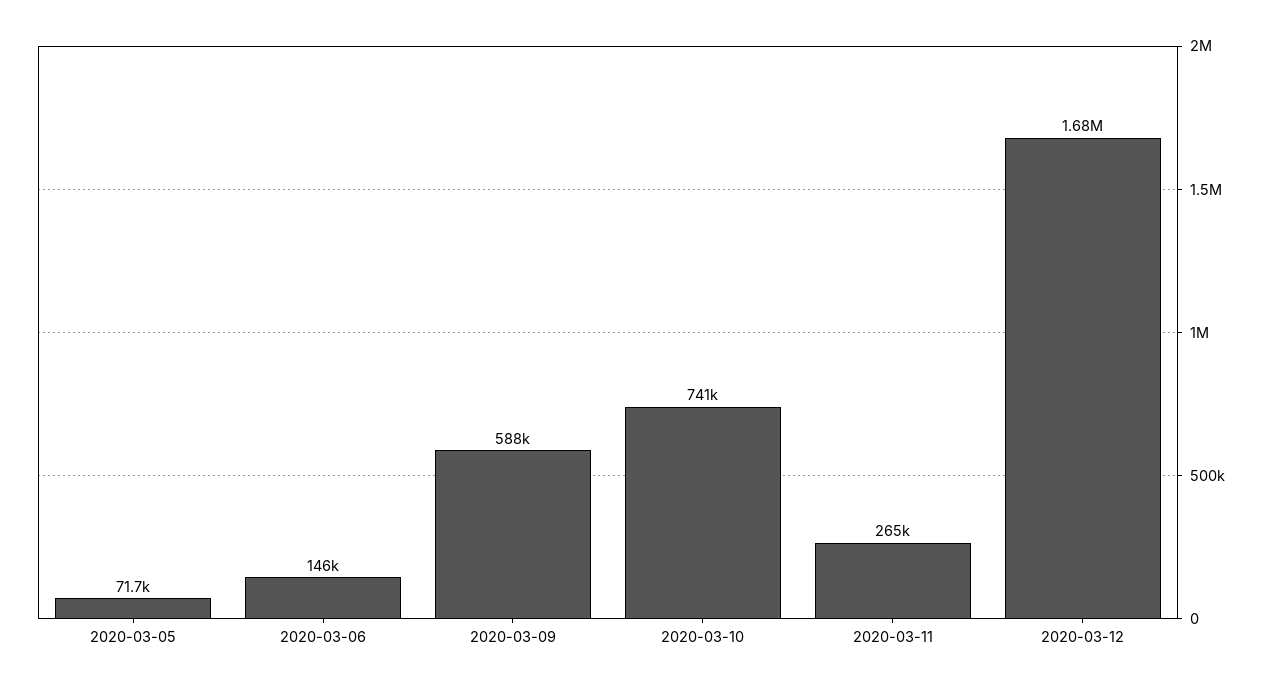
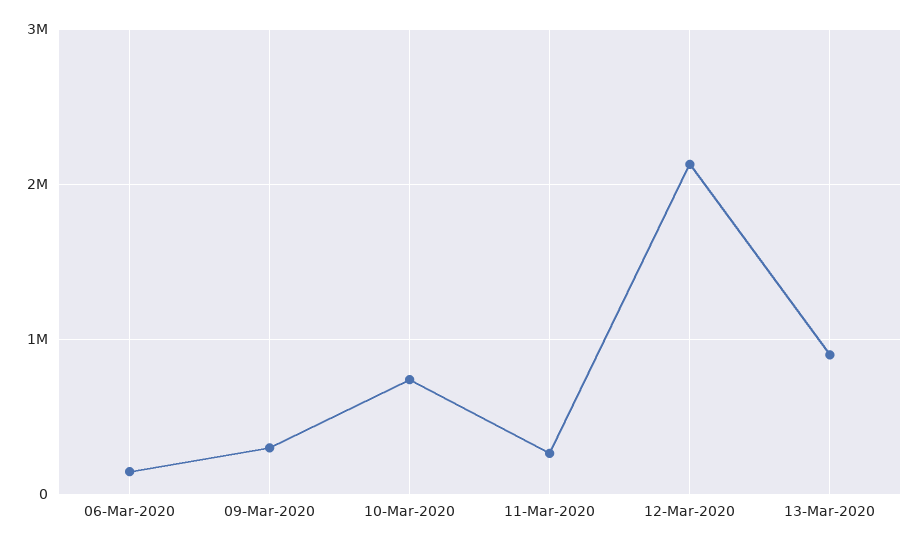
2020-03-05: 71700 -> none
2020-03-09: 588000 -> 300000
2020-03-12: 1680000 -> 2100000
13-Mar-2020: none -> 900000

